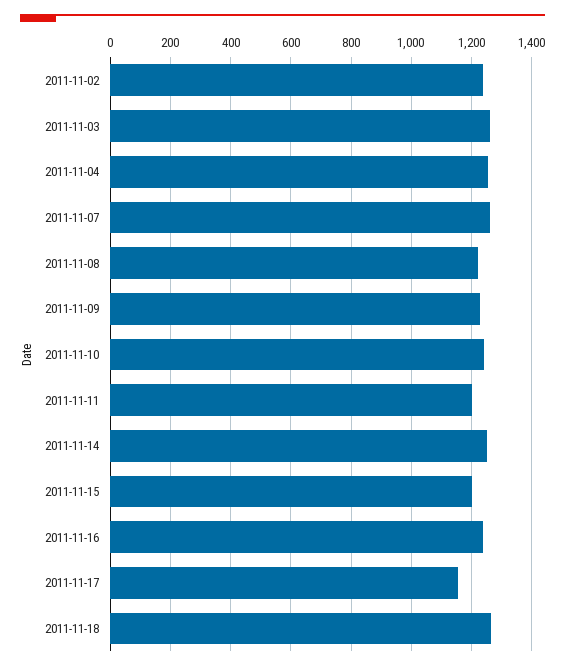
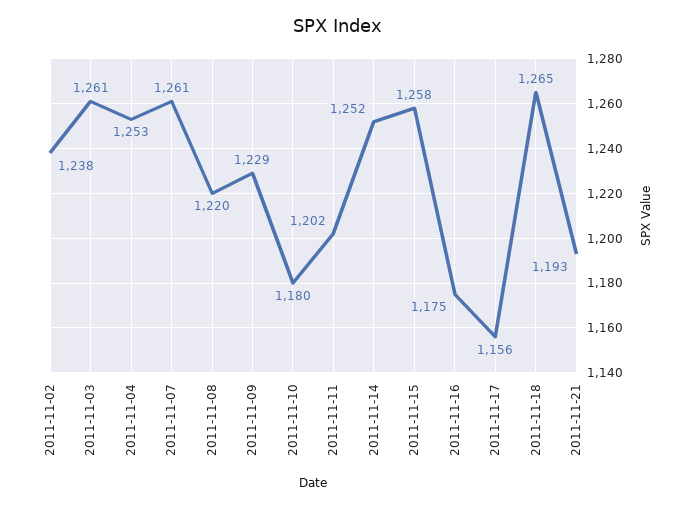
2011-11-10: 1240 -> 1180
2011-11-15: 1200 -> 1258
2011-11-16: 1240 -> 1175
2011-11-21: none -> 1193

